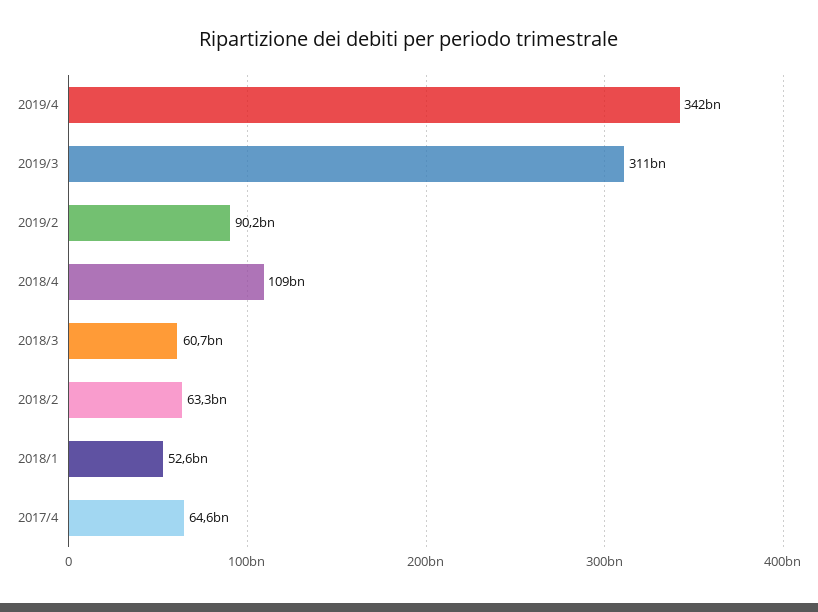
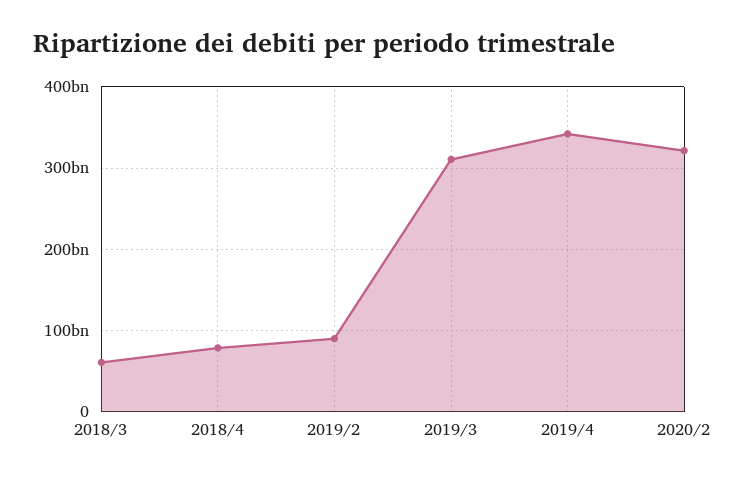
2018/4: 109000000000 -> 80000000000
2018/2: 63300000000 -> none
2018/1: 52600000000 -> none
2017/4: 64600000000 -> none
2020/2: none -> 320000000000

